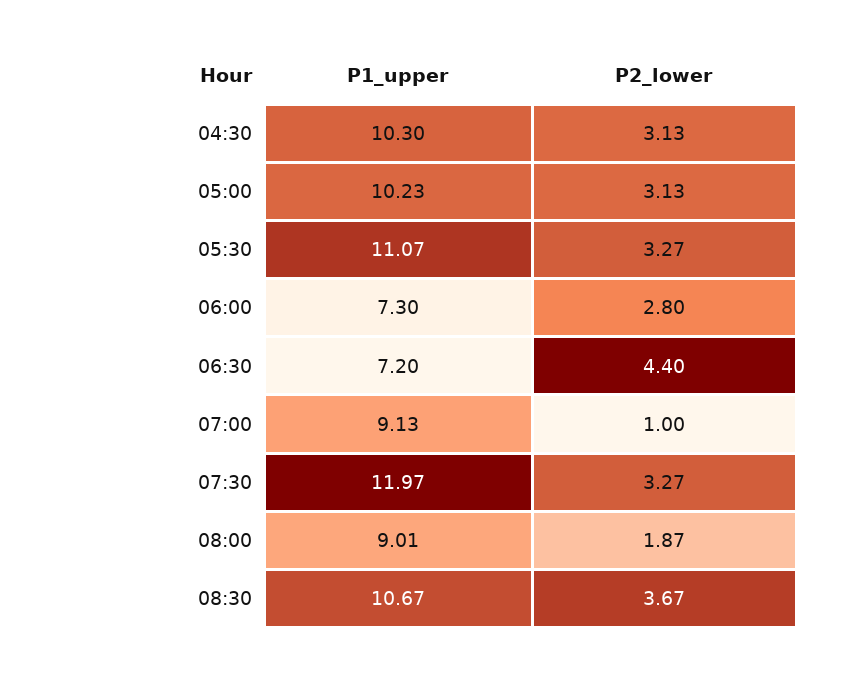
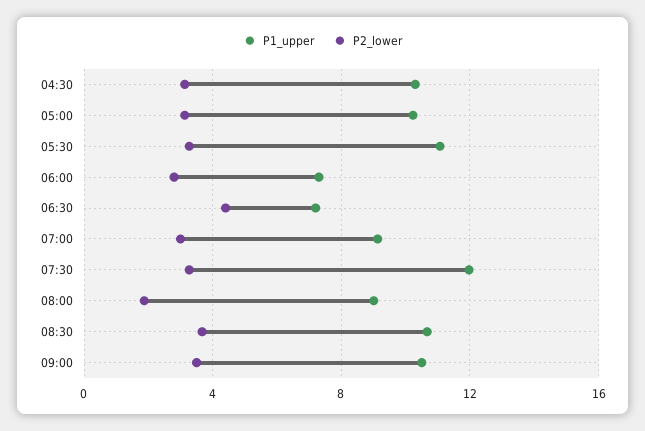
P2_lower, 07:00: 1 -> 3
P1_upper, 09:00: none -> 10.5
P2_lower, 09:00: none -> 3.5

